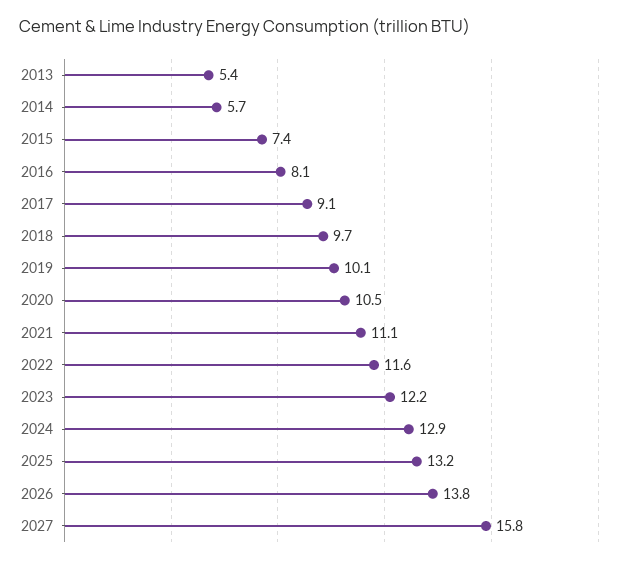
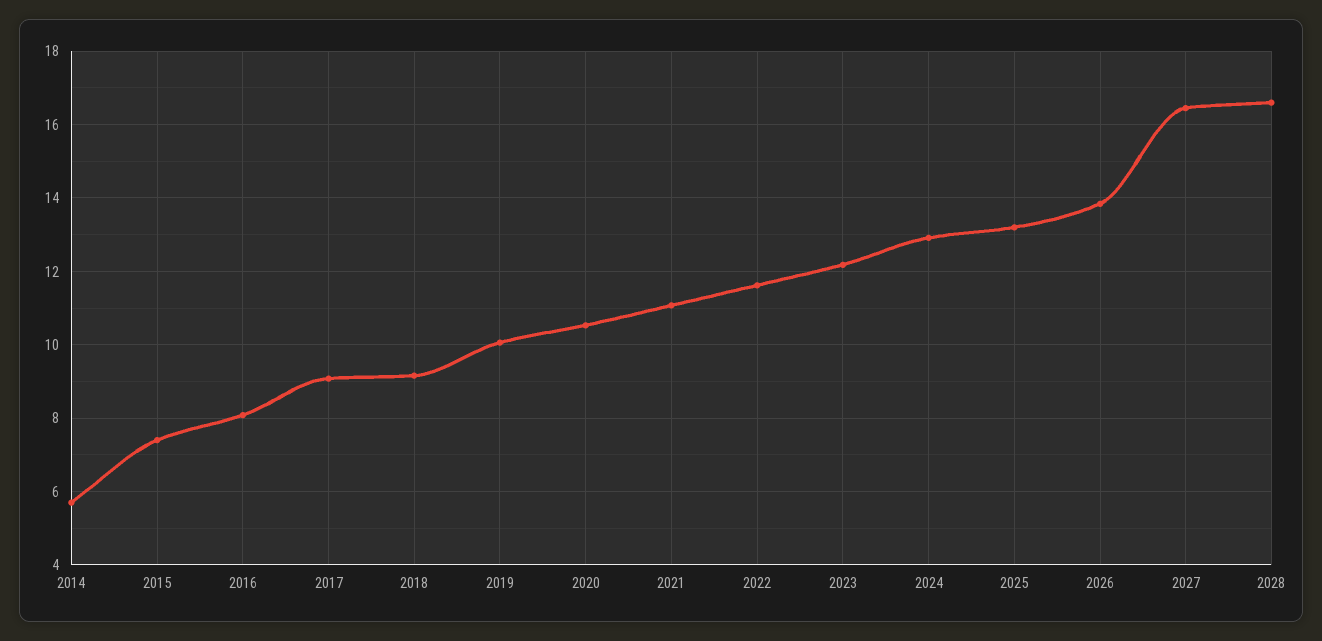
2013: 5.4 -> none
2018: 9.7 -> 9.2
2027: 15.8 -> 16.4
2028: none -> 16.6

